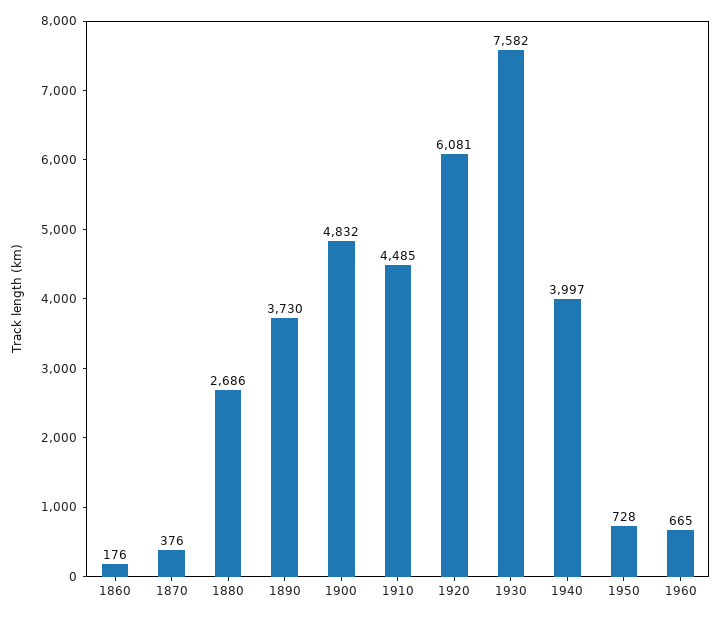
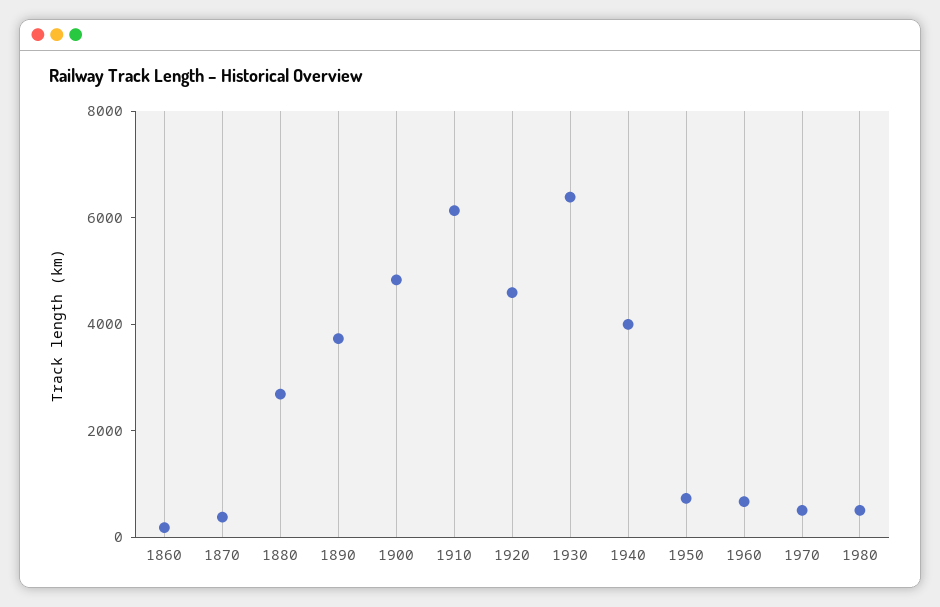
1910: 4485 -> 6000
1920: 6081 -> 4500
1930: 7582 -> 6500
1970: none -> 500
1980: none -> 500

